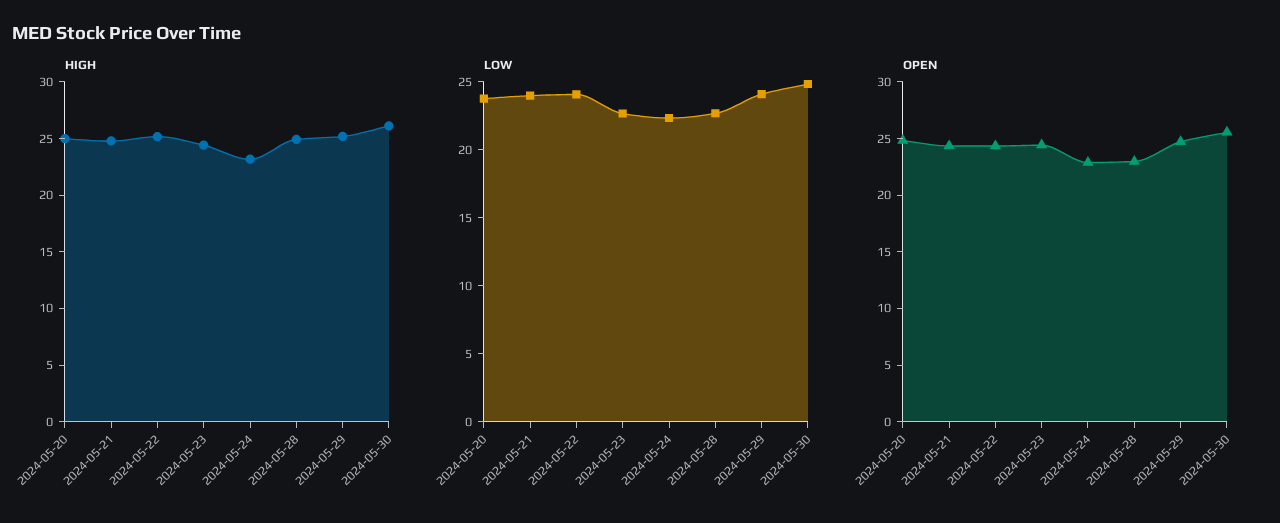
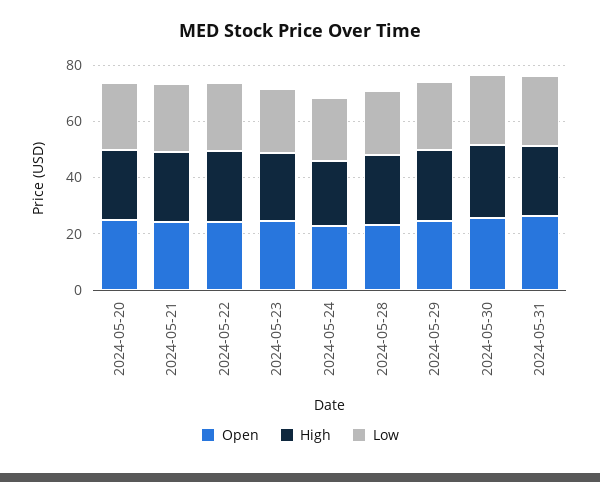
OPEN, 2024-05-31: none -> 25
HIGH, 2024-05-31: none -> 25
LOW, 2024-05-31: none -> 25

